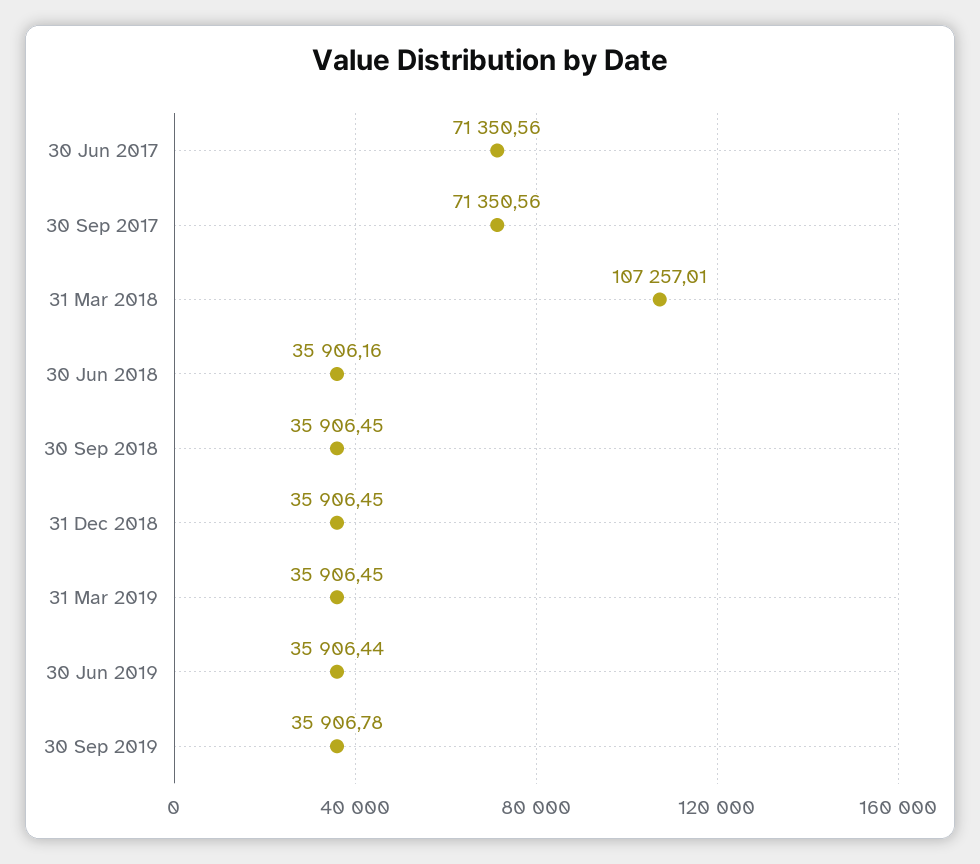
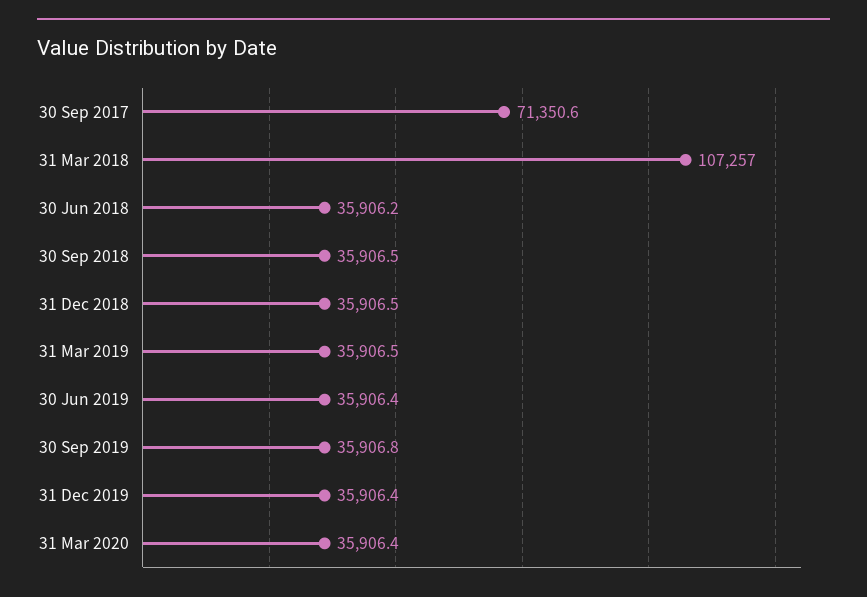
30 Jun 2017: 71350.56 -> none
31 Dec 2019: none -> 35906.4
31 Mar 2020: none -> 35906.4

